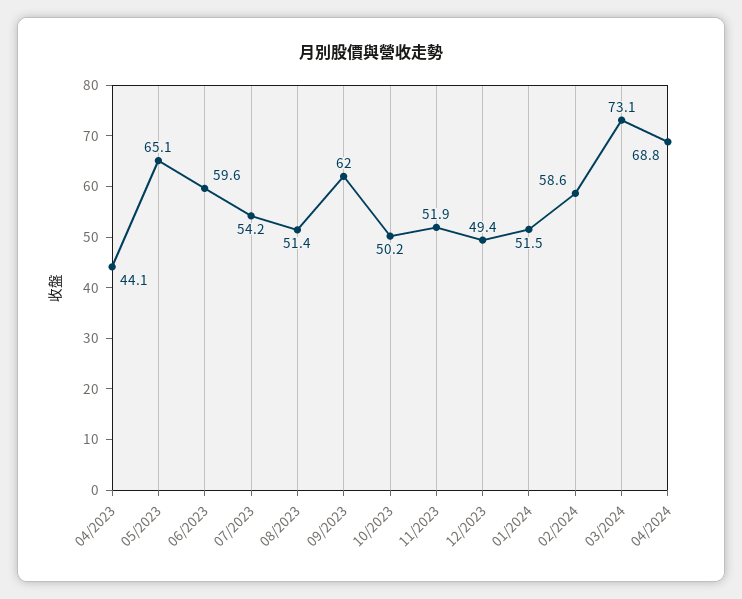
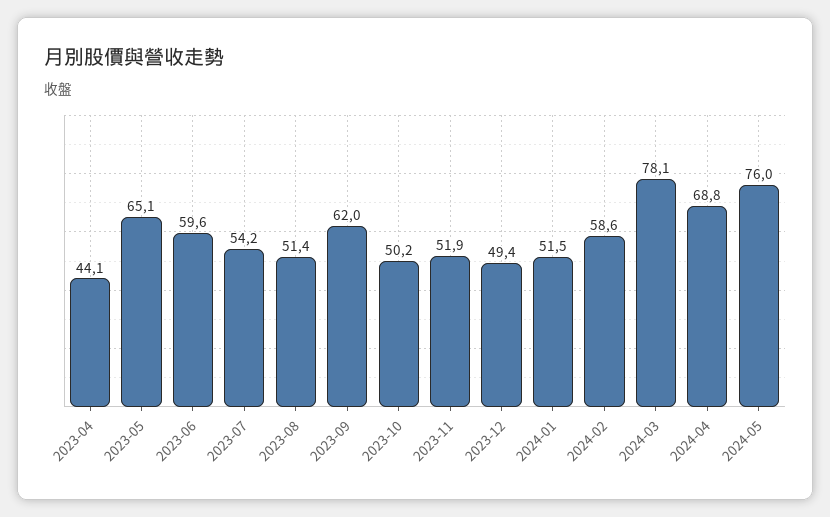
03/2024: 73.1 -> 78.1
2024-05: none -> 76

